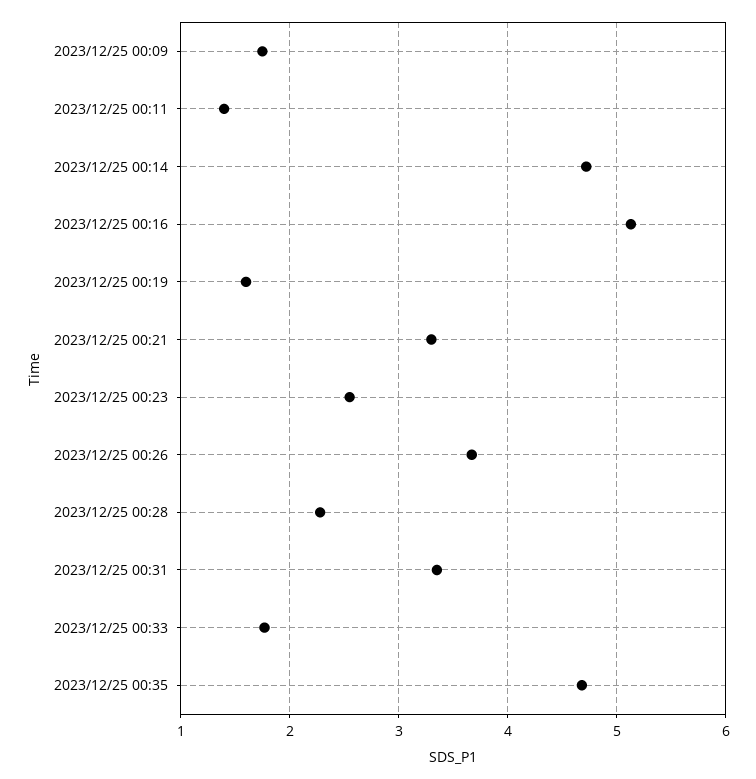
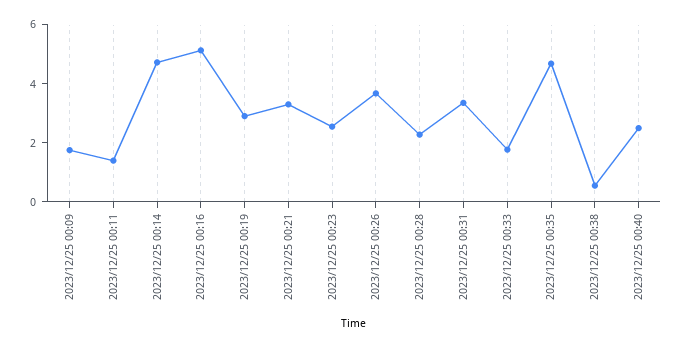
2023/12/25 00:19: 1.6 -> 3
2023/12/25 00:38: none -> 0.5
2023/12/25 00:40: none -> 2.5

